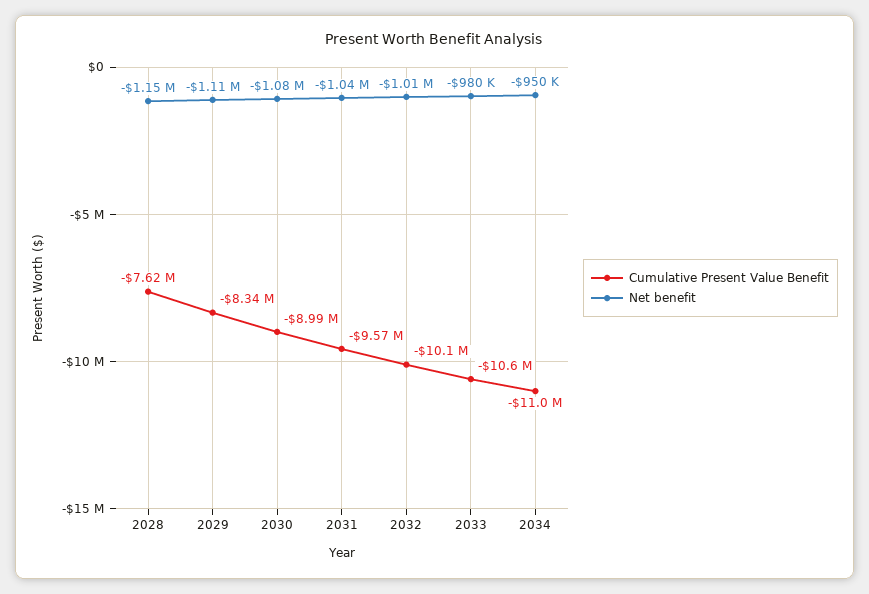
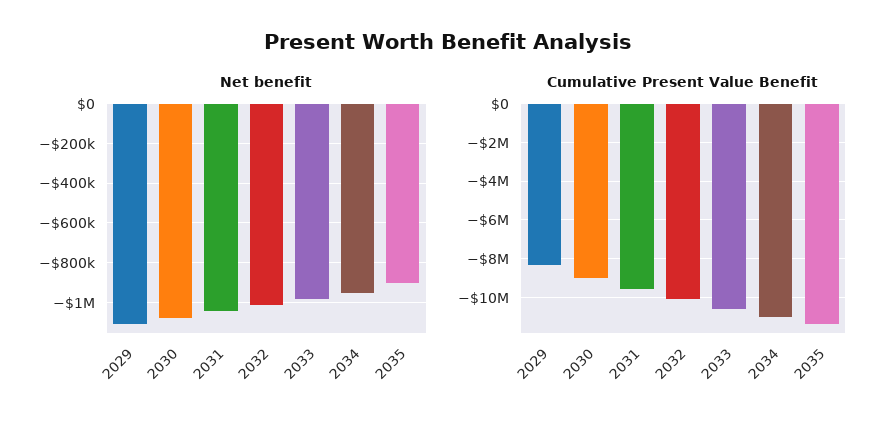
Cumulative Present Value Benefit, 2028: -7620000 -> none
Net benefit, 2028: -1150000 -> none
Net benefit, 2035: none -> -900000
Cumulative Present Value Benefit, 2035: none -> -11500000

